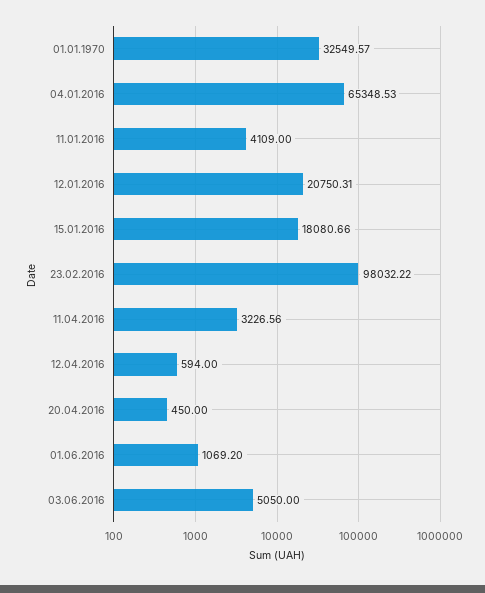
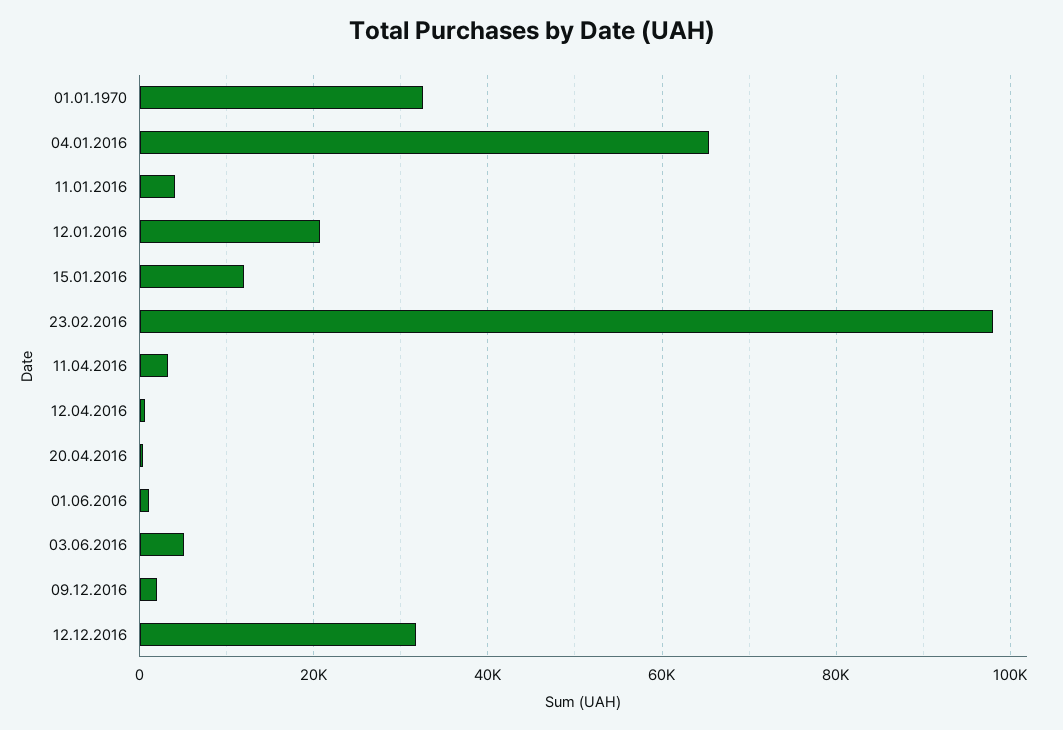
15.01.2016: 18080.66 -> 12000
09.12.2016: none -> 2000
12.12.2016: none -> 32000

